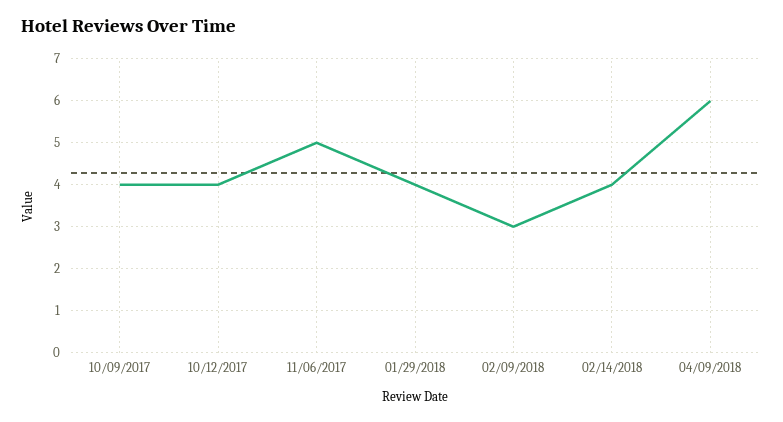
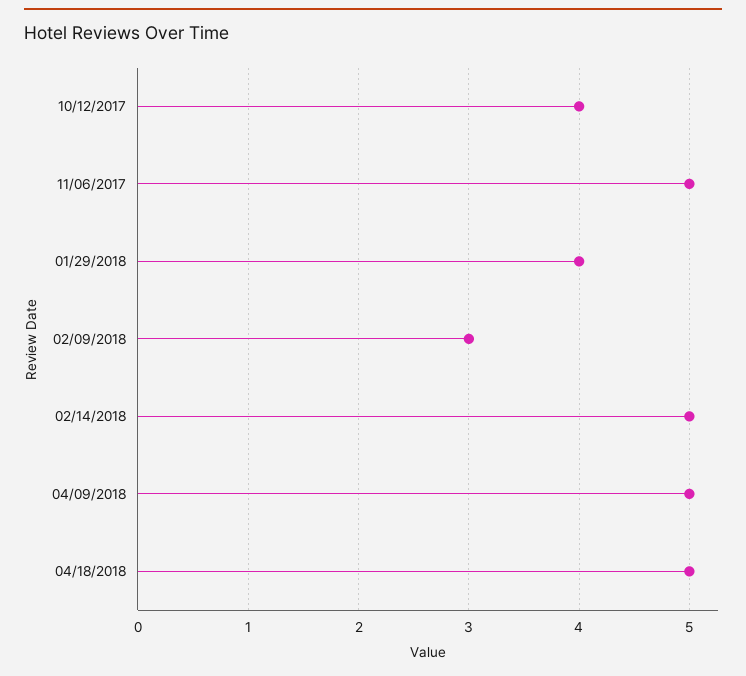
10/09/2017: 4 -> none
02/14/2018: 4 -> 5
04/09/2018: 6 -> 5
04/18/2018: none -> 5

